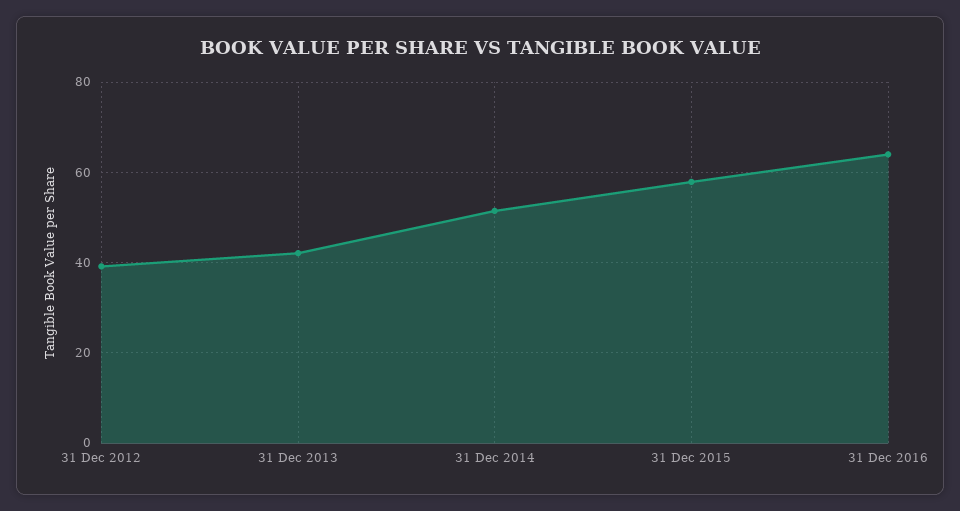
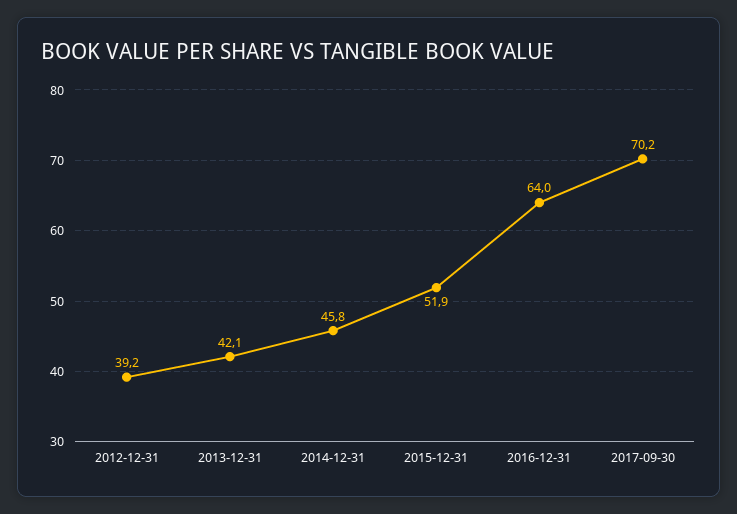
31 Dec 2014: 52 -> 45.8
31 Dec 2015: 58 -> 51.9
2017-09-30: none -> 70.2

